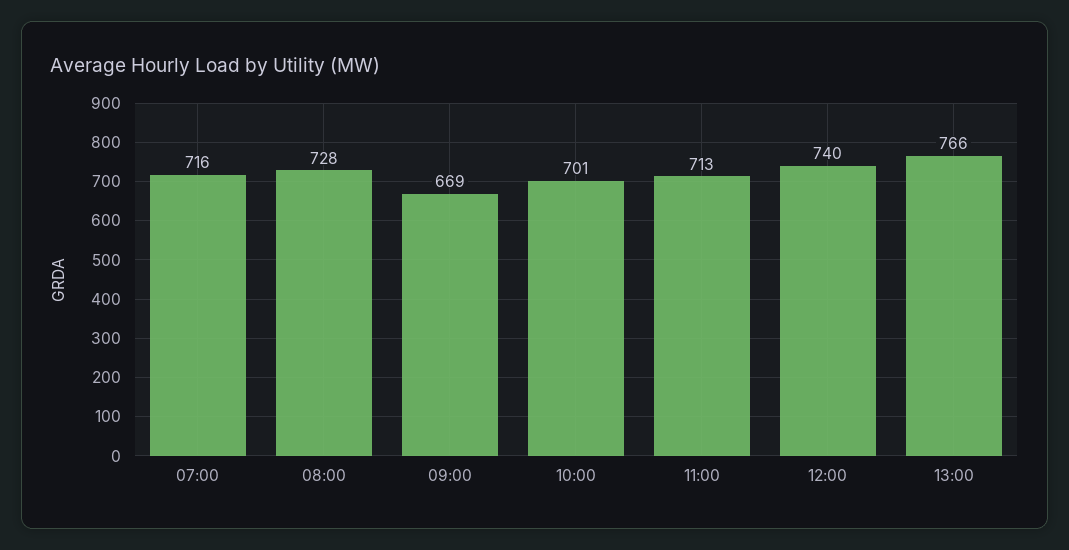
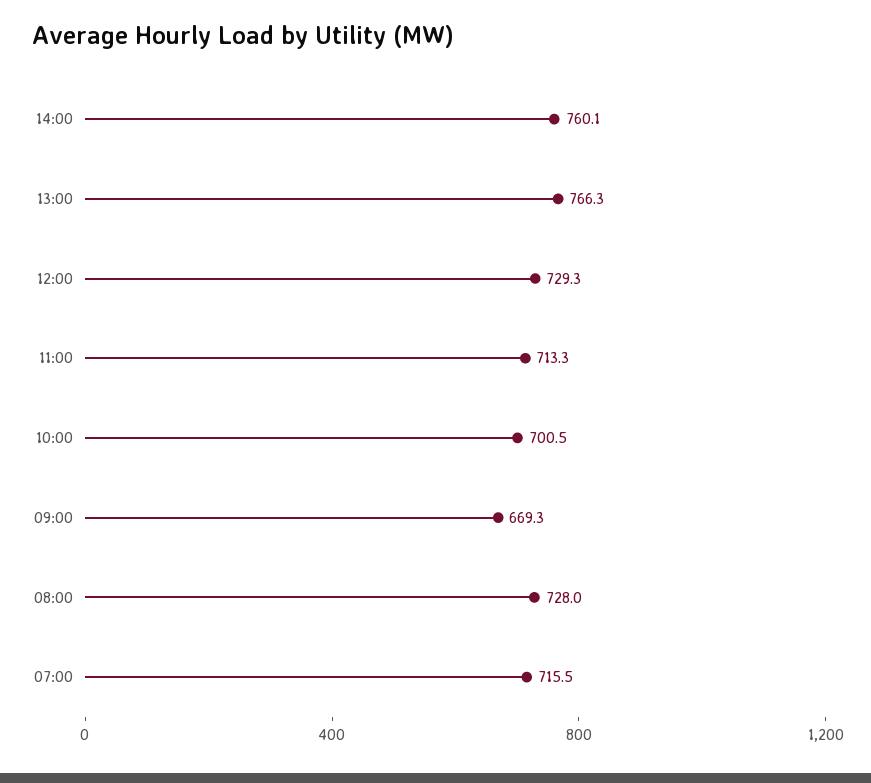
12:00: 740 -> 729.3
14:00: none -> 760.1

